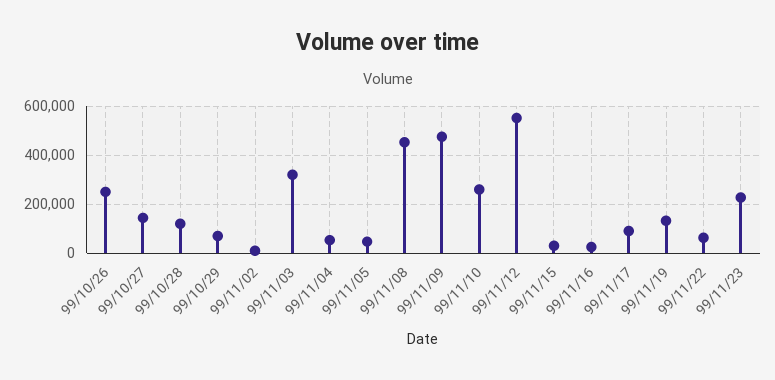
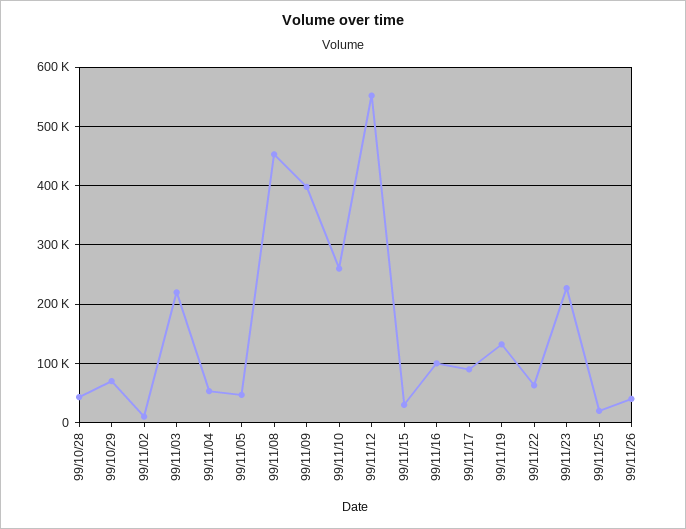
99/10/26: 250000 -> none
99/10/27: 150000 -> none
99/10/28: 125000 -> 40000
99/11/03: 325000 -> 220000
99/11/09: 475000 -> 400000
99/11/16: 25000 -> 100000
99/11/25: none -> 20000
99/11/26: none -> 40000

